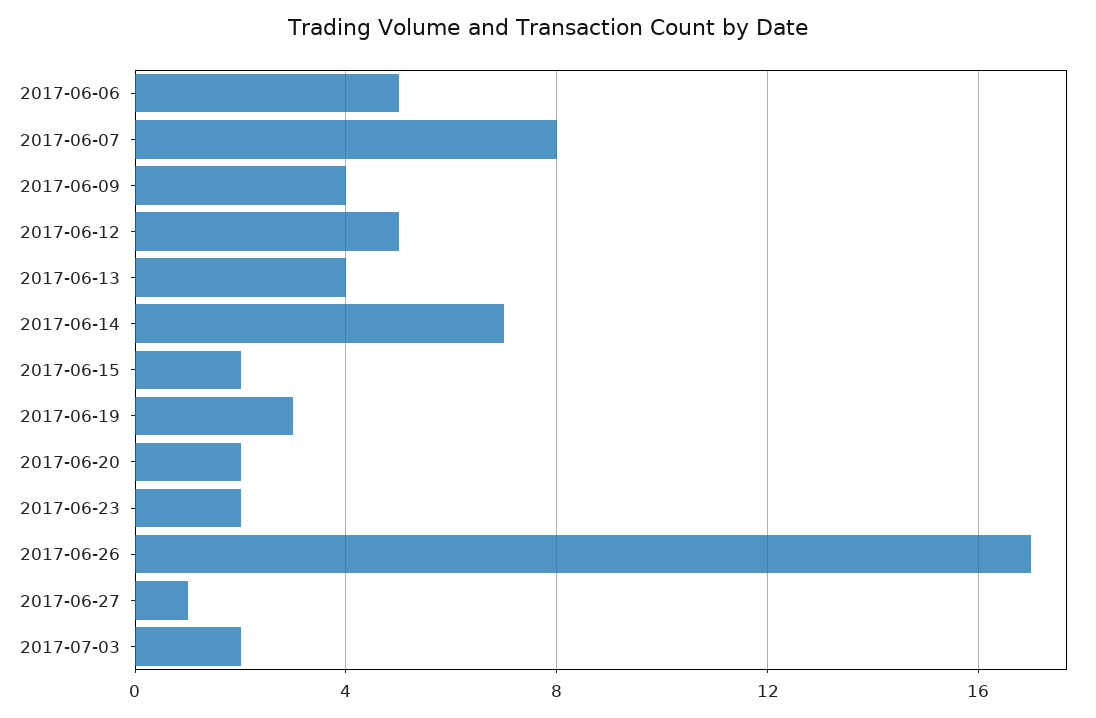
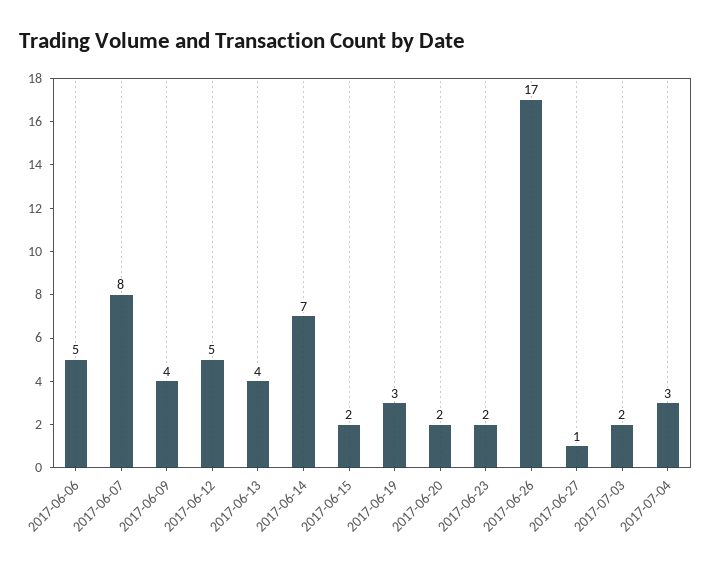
2017-07-04: none -> 3

